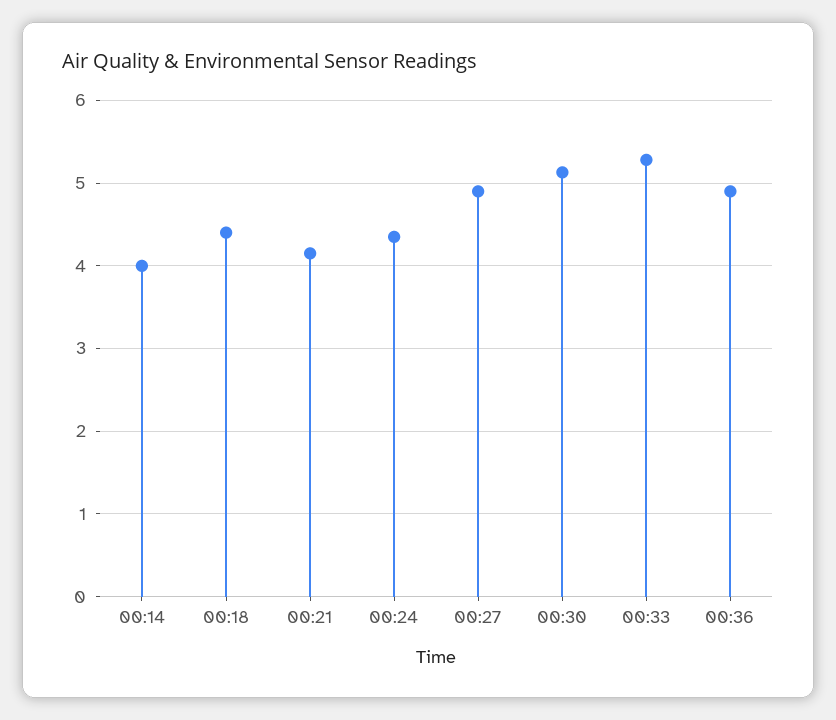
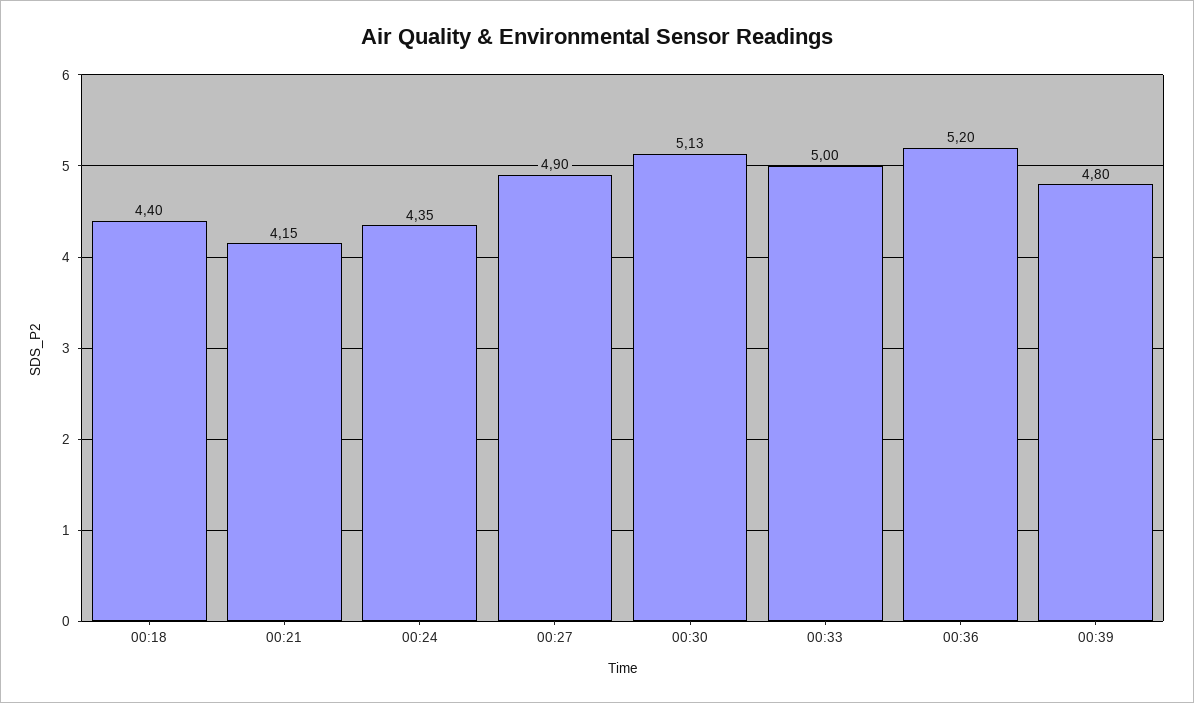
00:14: 4 -> none
00:33: 5.3 -> 5
00:36: 4.9 -> 5.2
00:39: none -> 4.8

